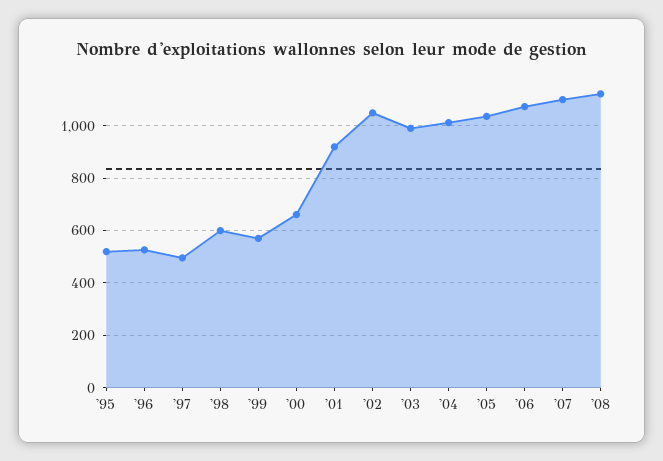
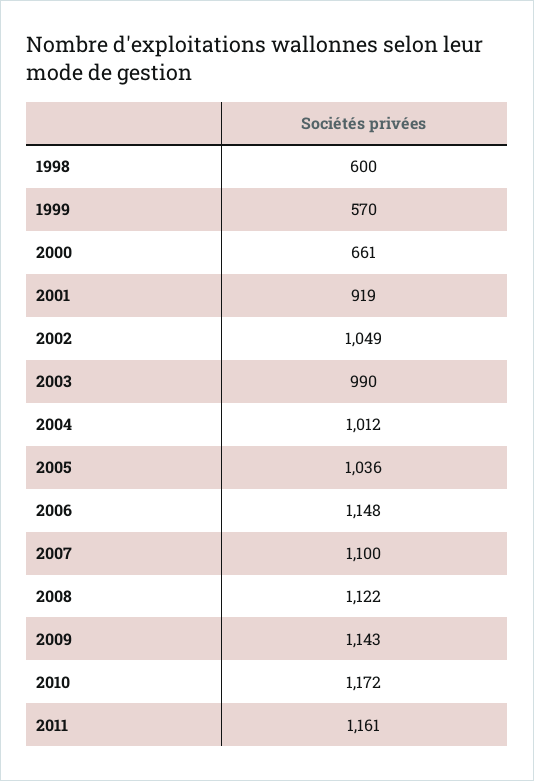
'95: 525 -> none
'96: 525 -> none
'97: 500 -> none
'06: 1075 -> 1148
2009: none -> 1143
2010: none -> 1172
2011: none -> 1161

